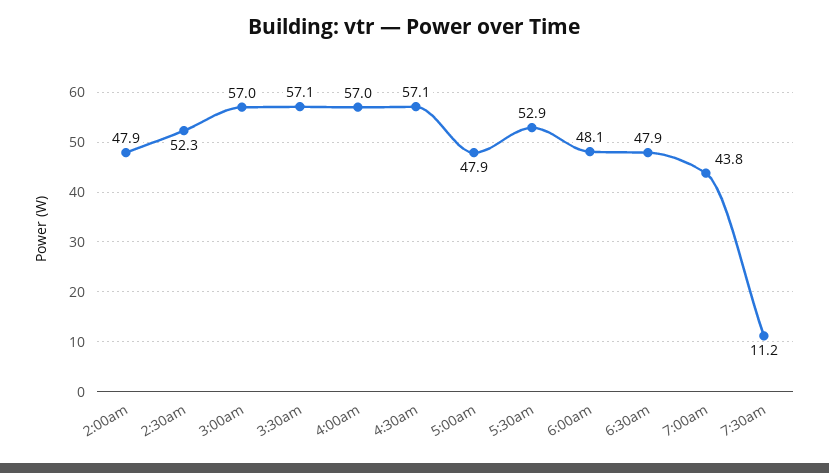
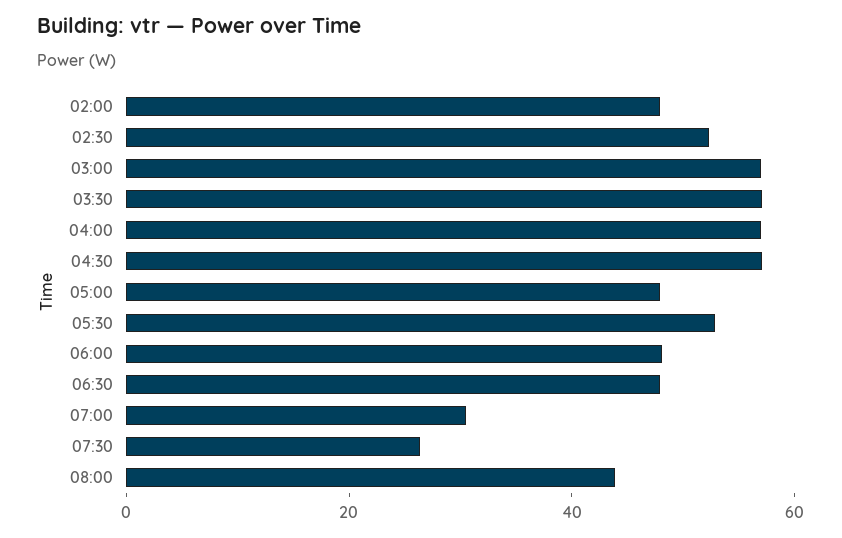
7:00am: 43.8 -> 30
7:30am: 11.2 -> 25
08:00: none -> 45

